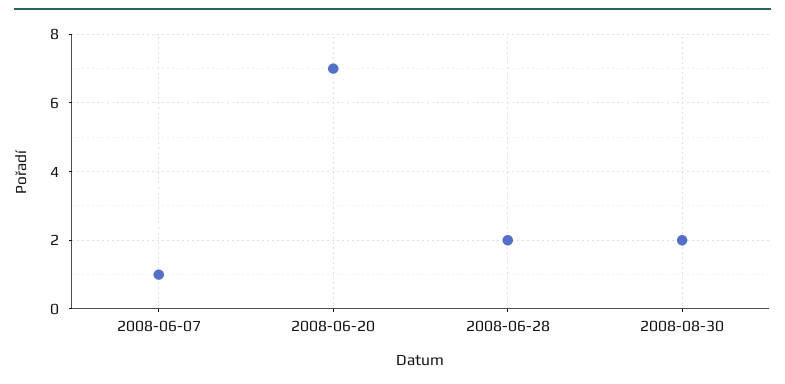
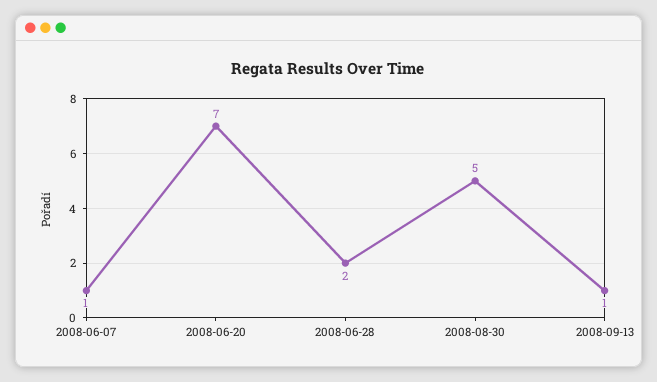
2008-08-30: 2 -> 5
2008-09-13: none -> 1

